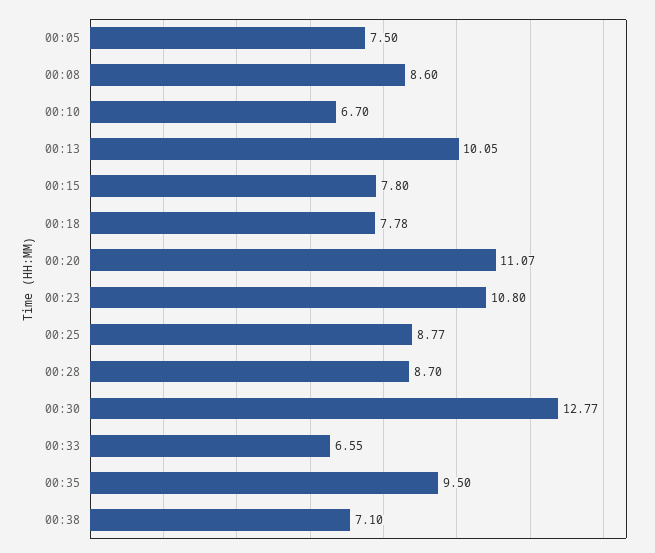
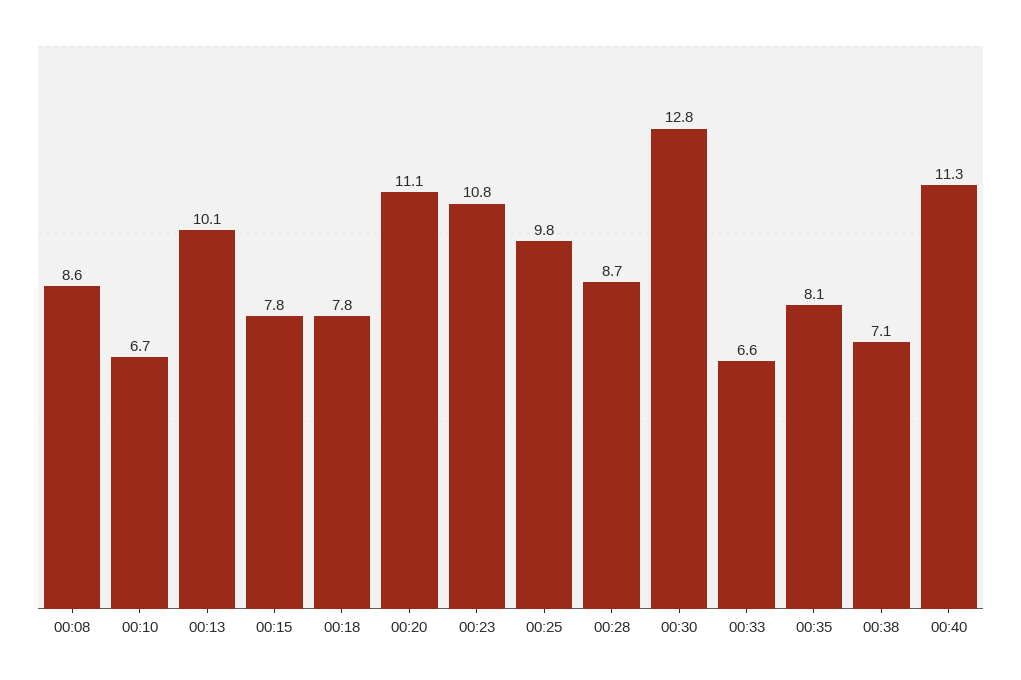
00:05: 7.5 -> none
00:25: 8.77 -> 9.8
00:35: 9.5 -> 8.1
00:40: none -> 11.3

